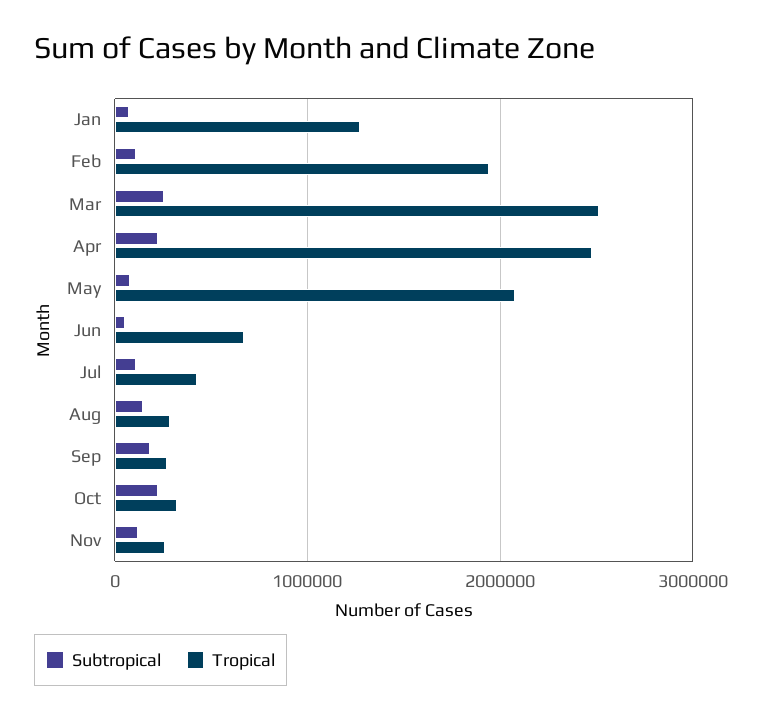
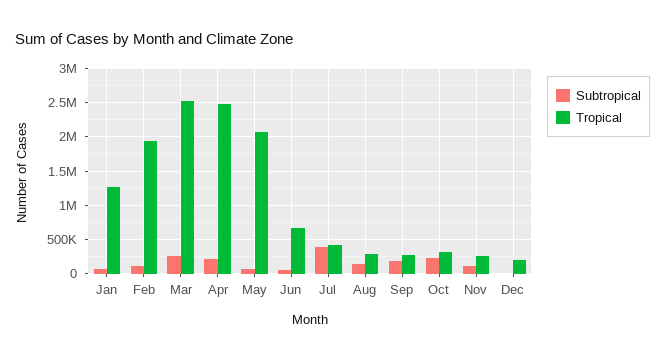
Subtropical, Jul: 100000 -> 400000
Subtropical, Dec: none -> 0
Tropical, Dec: none -> 200000

